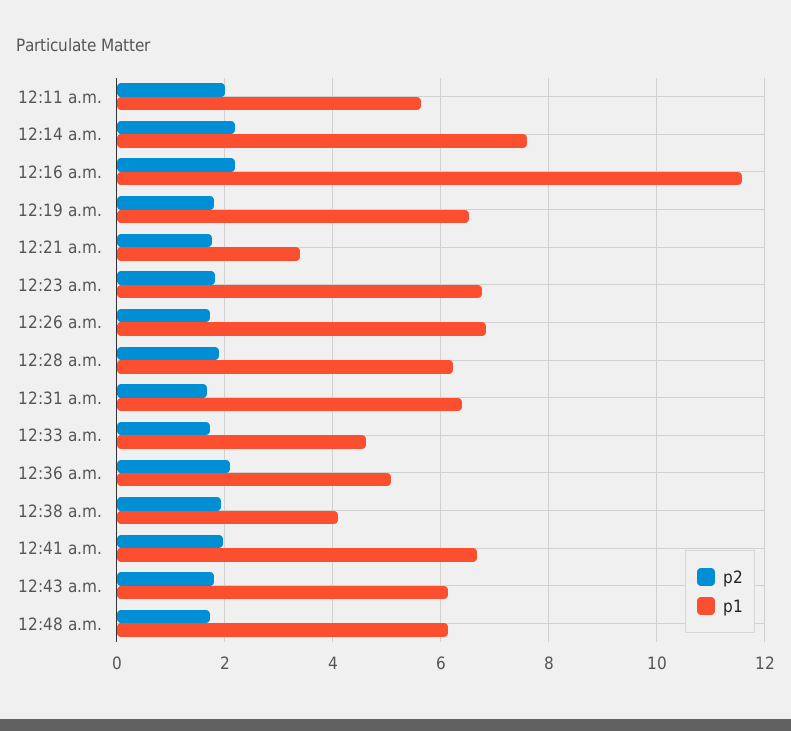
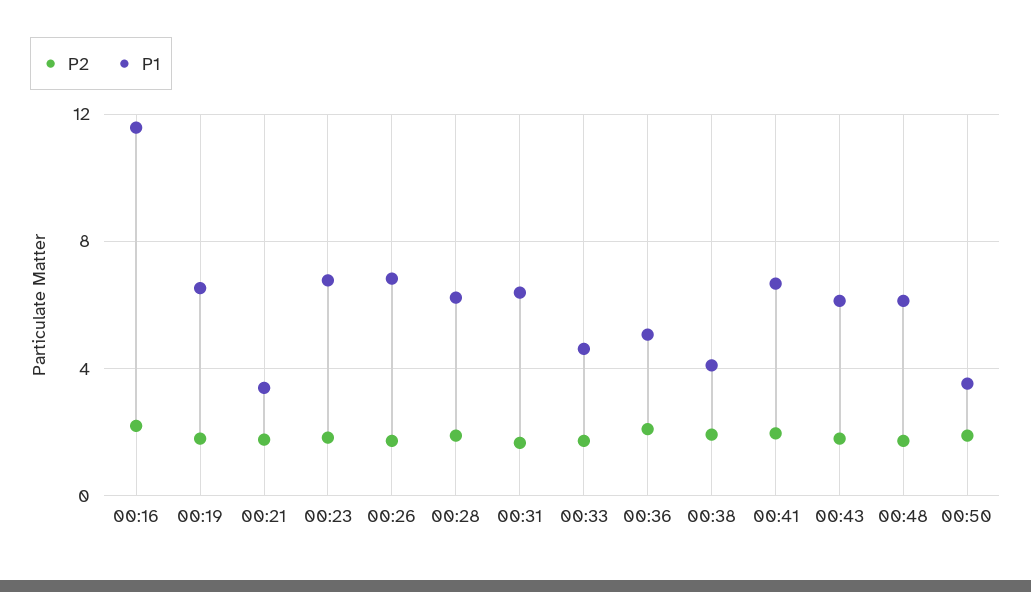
p2, 12:11 a.m.: 2 -> none
p1, 12:11 a.m.: 5.6 -> none
p2, 12:14 a.m.: 2.2 -> none
p1, 12:14 a.m.: 7.6 -> none
p2, 00:50: none -> 2
p1, 00:50: none -> 3.5

